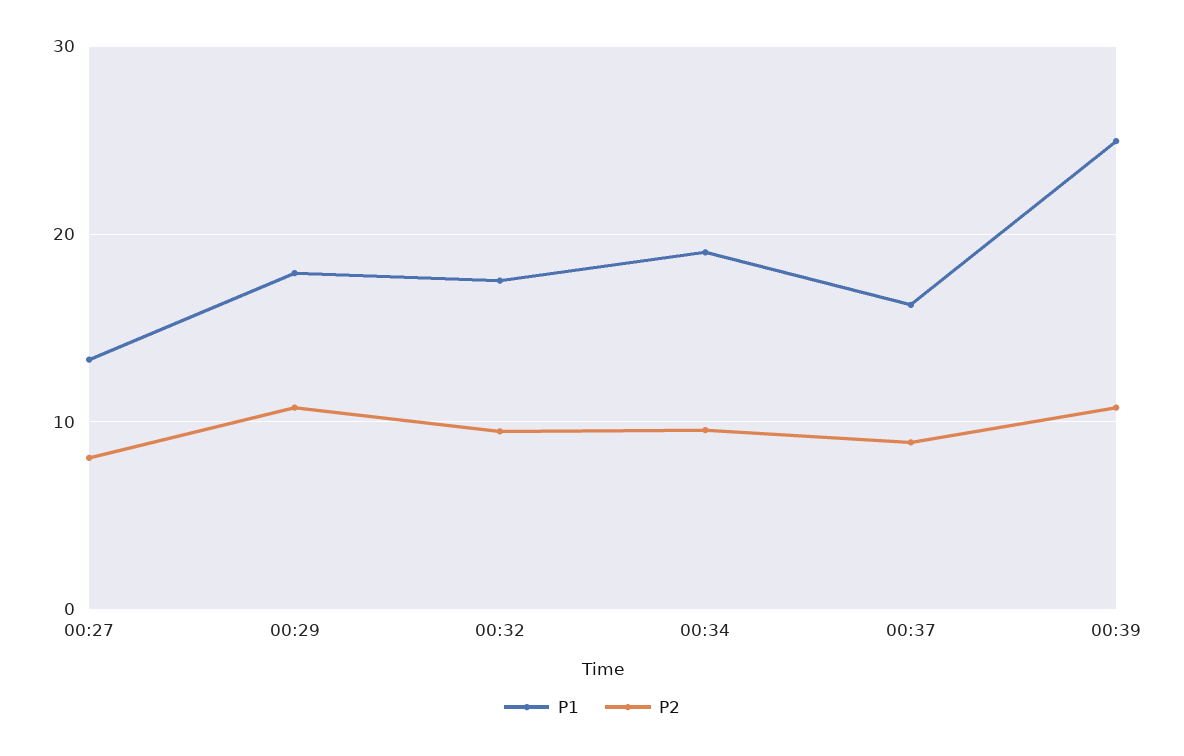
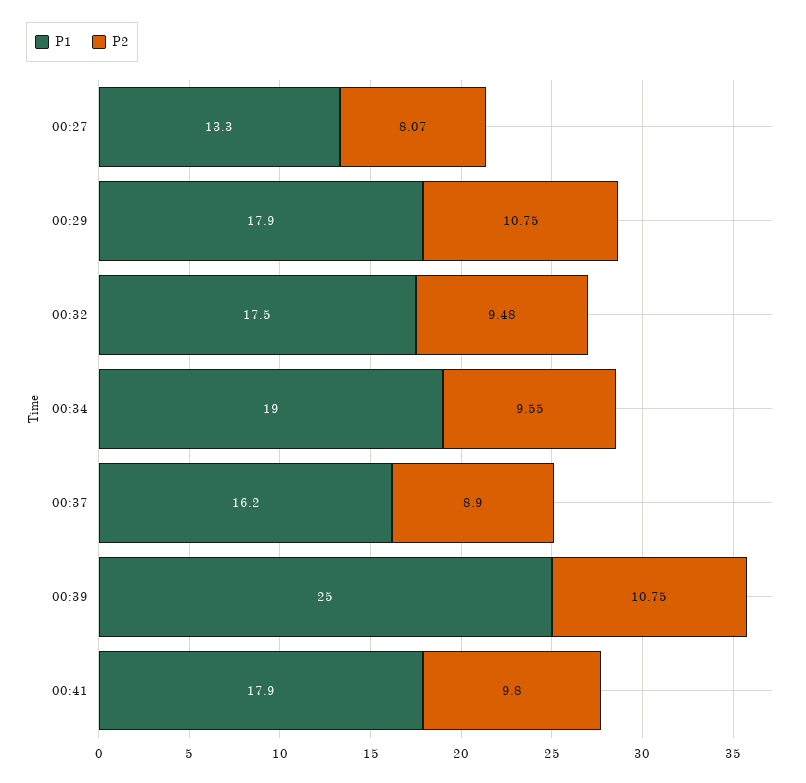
P1, 00:41: none -> 17.9
P2, 00:41: none -> 9.8

